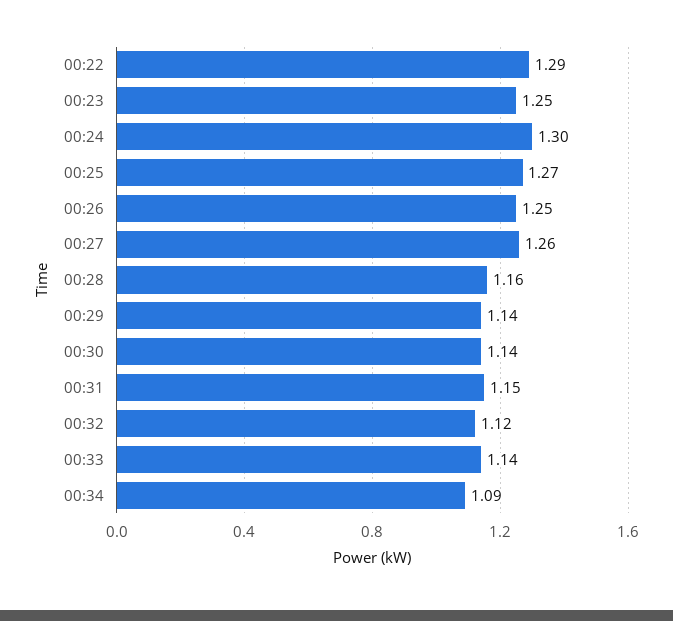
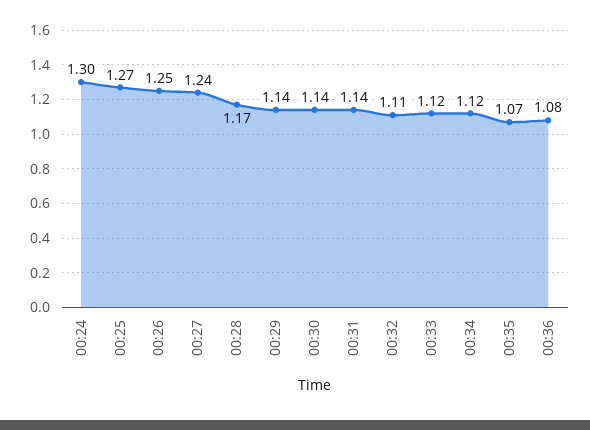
00:22: 1.29 -> none
00:23: 1.25 -> none
00:27: 1.26 -> 1.24
00:28: 1.16 -> 1.17
00:31: 1.15 -> 1.14
00:32: 1.12 -> 1.11
00:33: 1.14 -> 1.12
00:34: 1.09 -> 1.12
00:35: none -> 1.07
00:36: none -> 1.08

